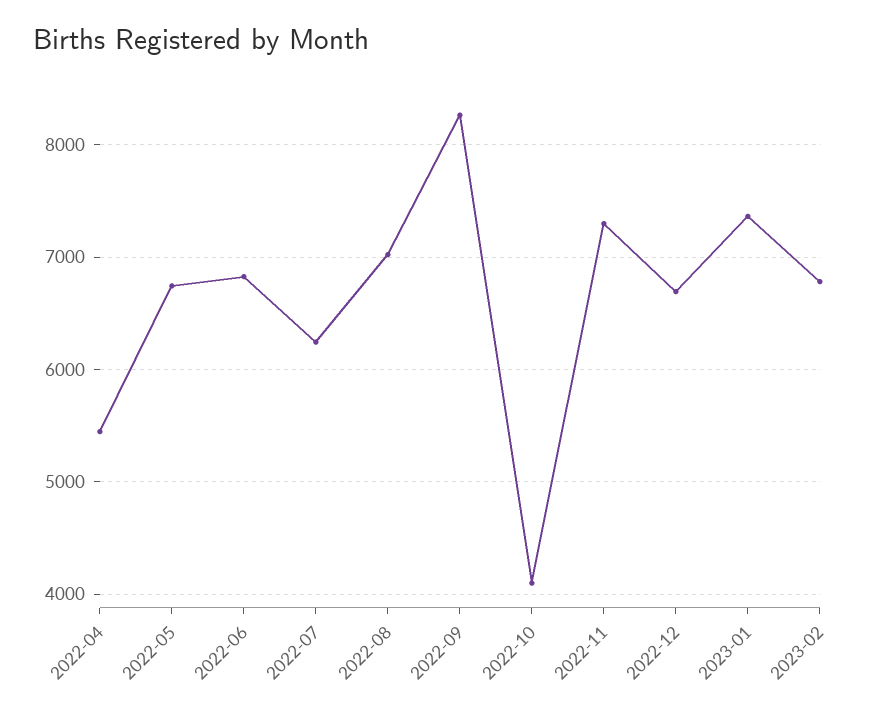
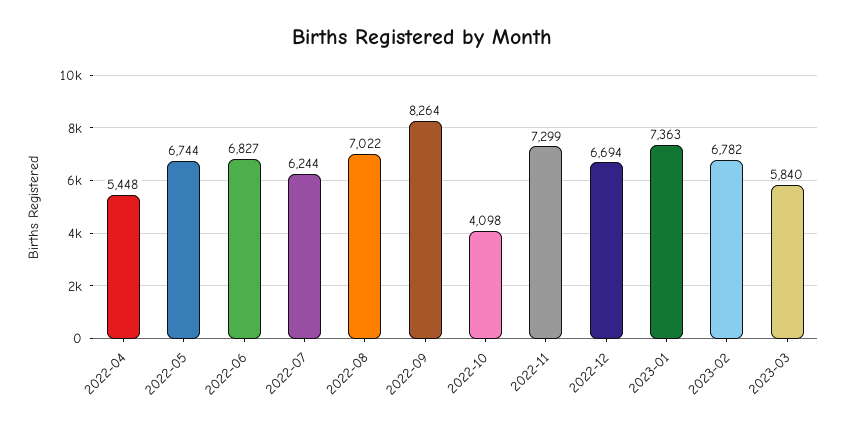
2023-03: none -> 5840

